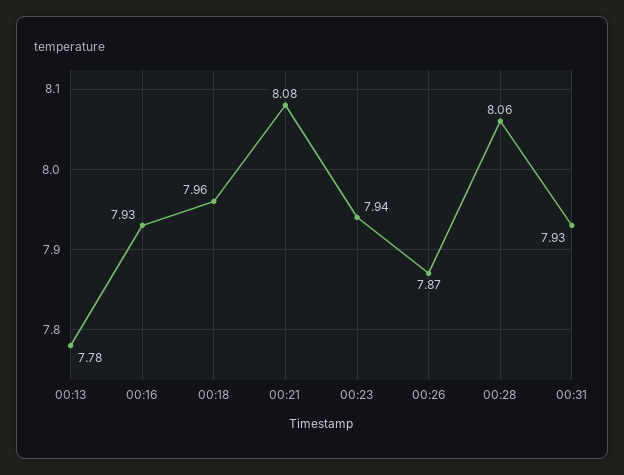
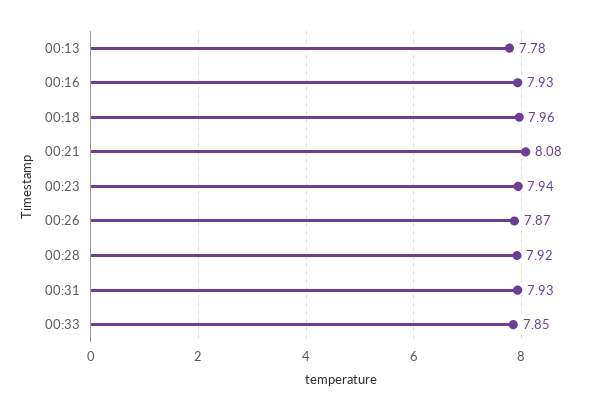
00:28: 8.06 -> 7.92
00:33: none -> 7.85

